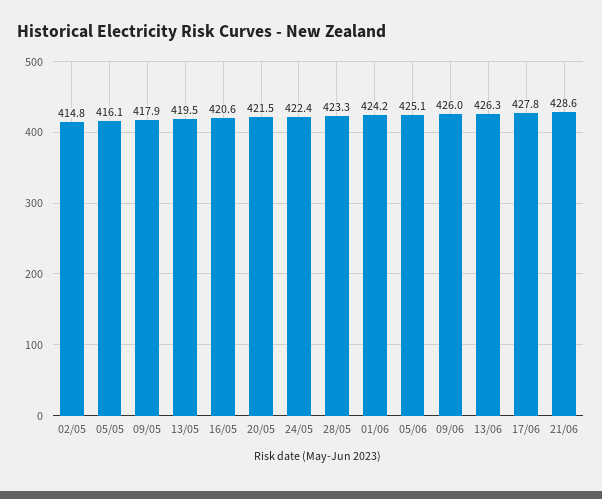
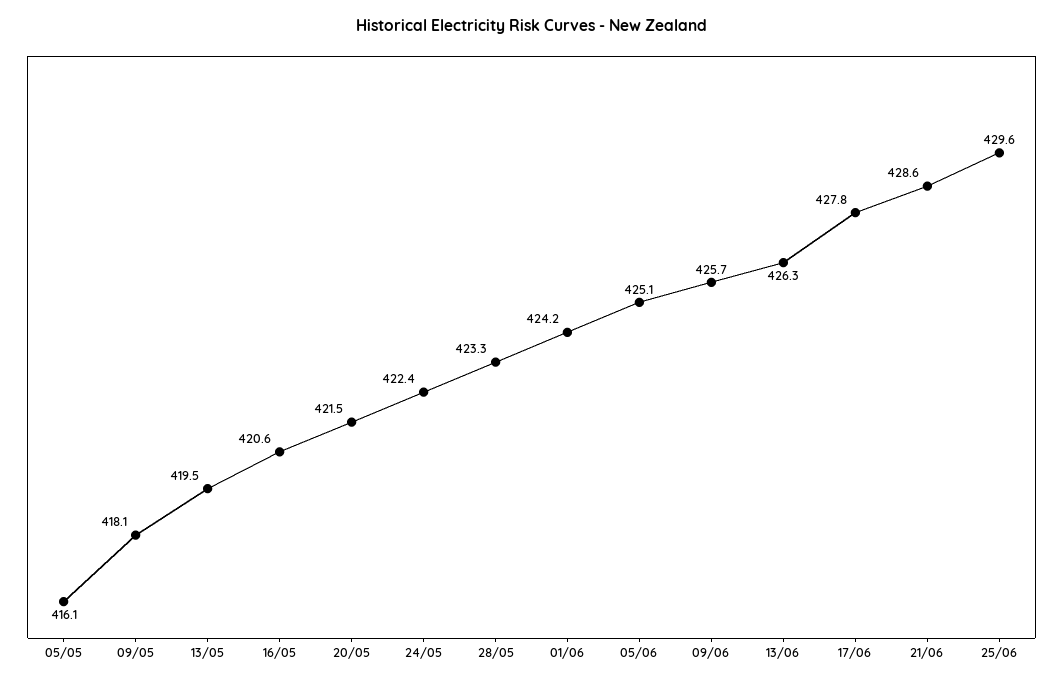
02/05: 414.8 -> none
09/05: 417.9 -> 418.1
09/06: 426 -> 425.7
25/06: none -> 429.6

